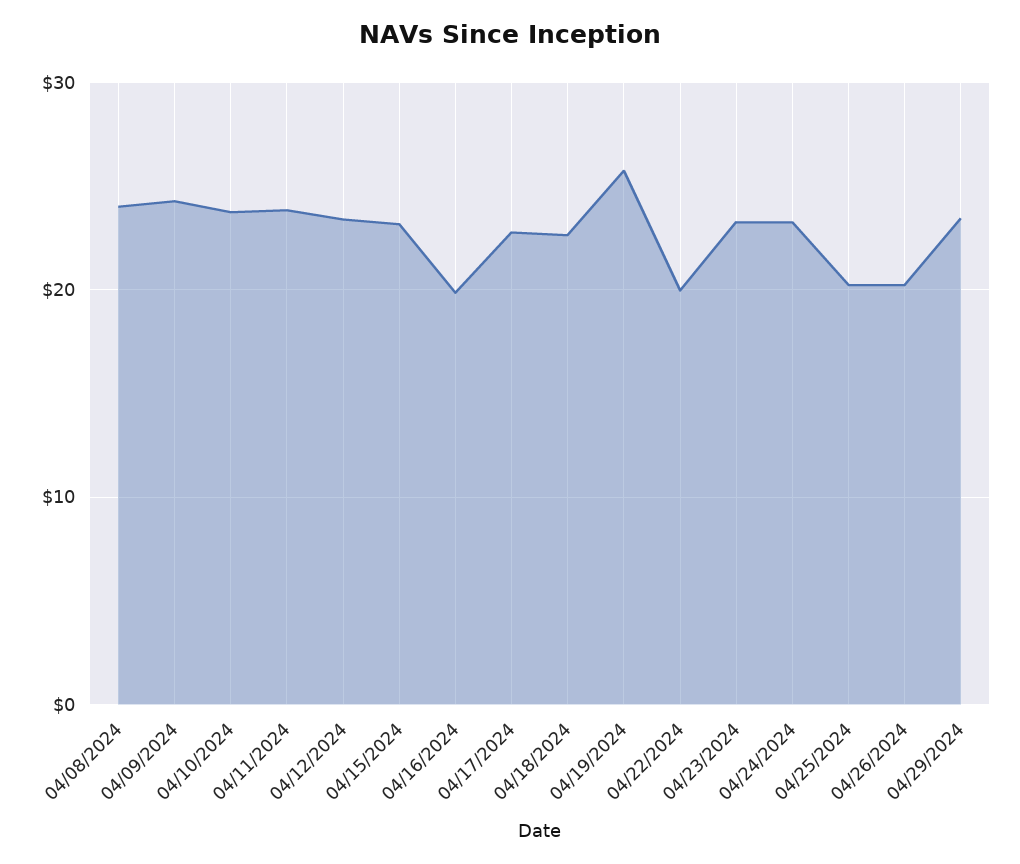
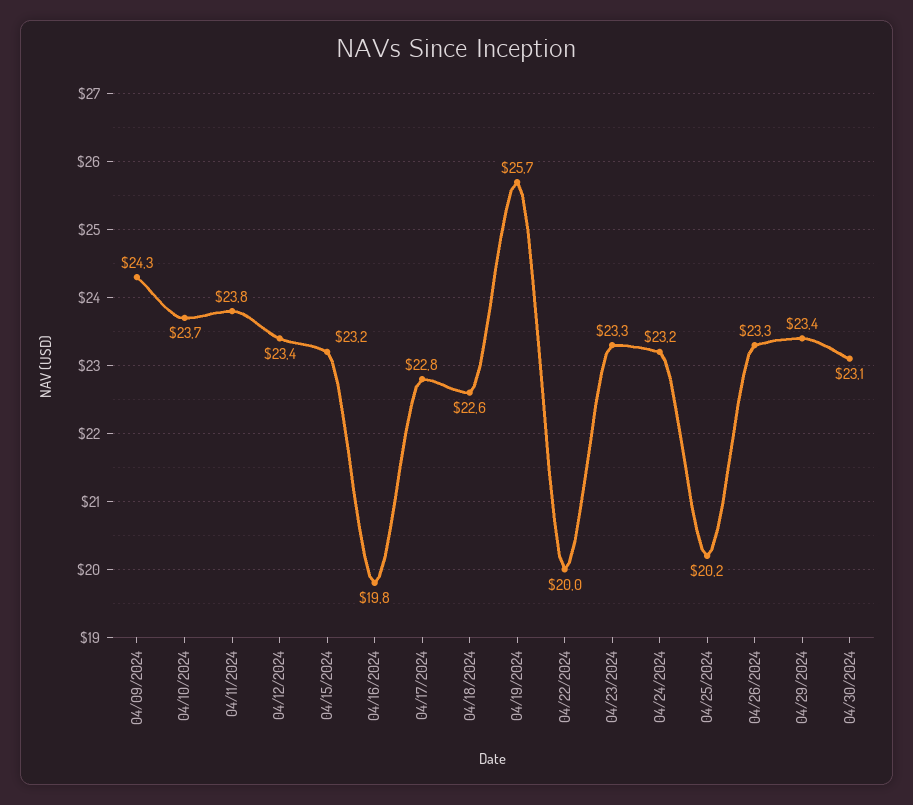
04/08/2024: 24 -> none
04/26/2024: 20 -> 23.3
04/30/2024: none -> 23.1

